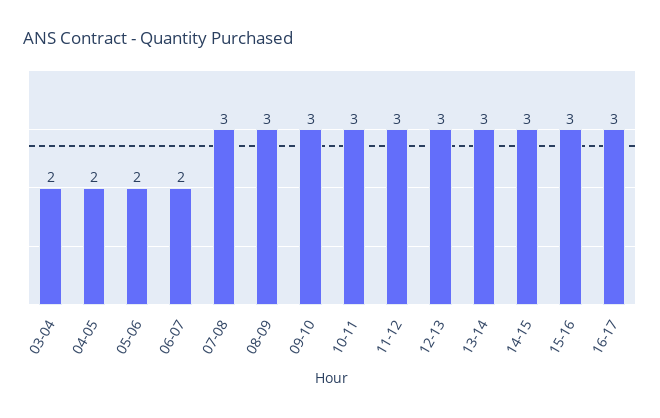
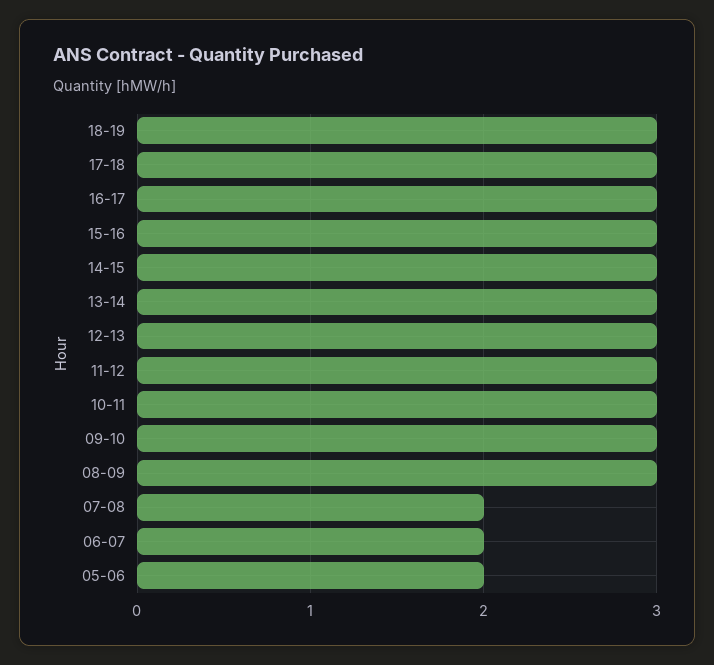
03-04: 2 -> none
04-05: 2 -> none
07-08: 3 -> 2
18-19: none -> 3
17-18: none -> 3

